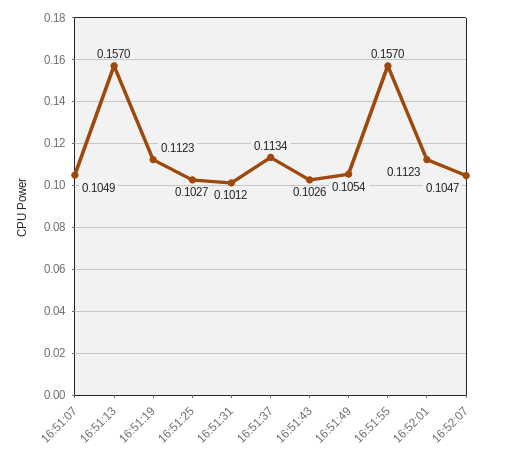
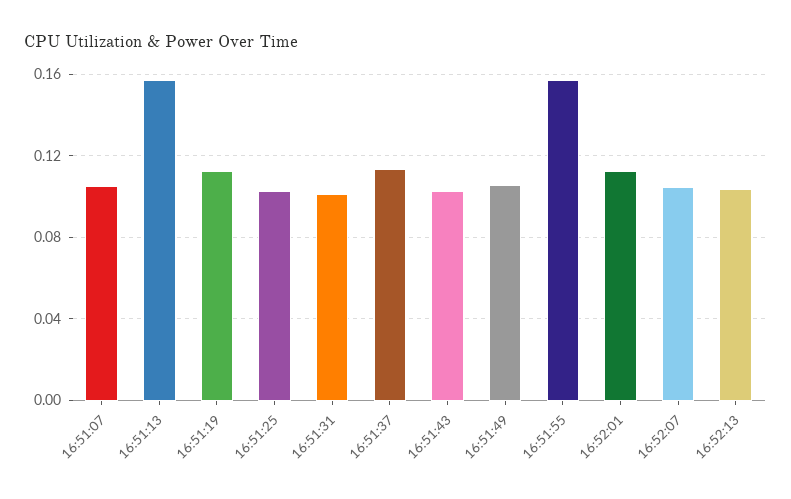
16:52:13: none -> 0.105

